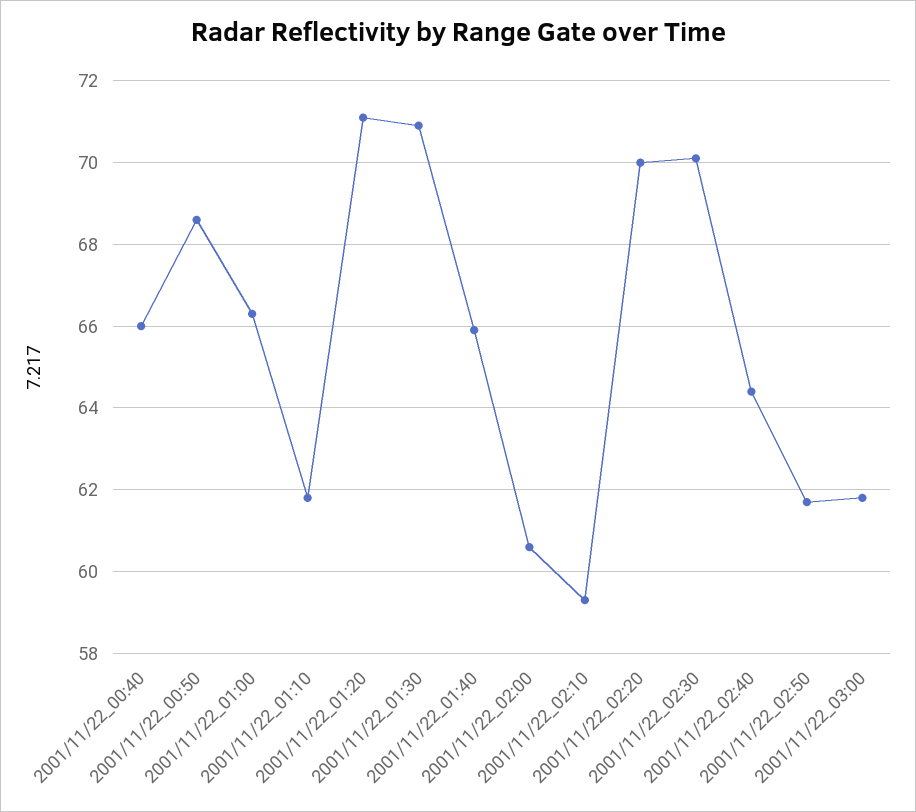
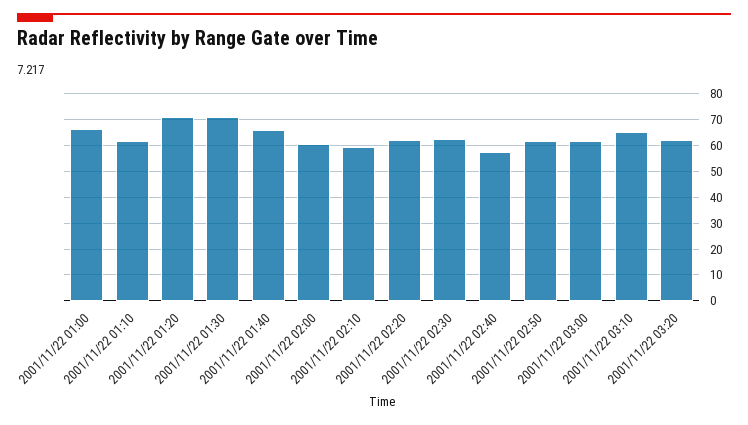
2001/11/22_00:40: 66 -> none
2001/11/22_00:50: 68.5 -> none
2001/11/22_02:20: 70 -> 62.5
2001/11/22_02:30: 70 -> 62.5
2001/11/22_02:40: 64.5 -> 57.5
2001/11/22 03:10: none -> 65
2001/11/22 03:20: none -> 62.5

